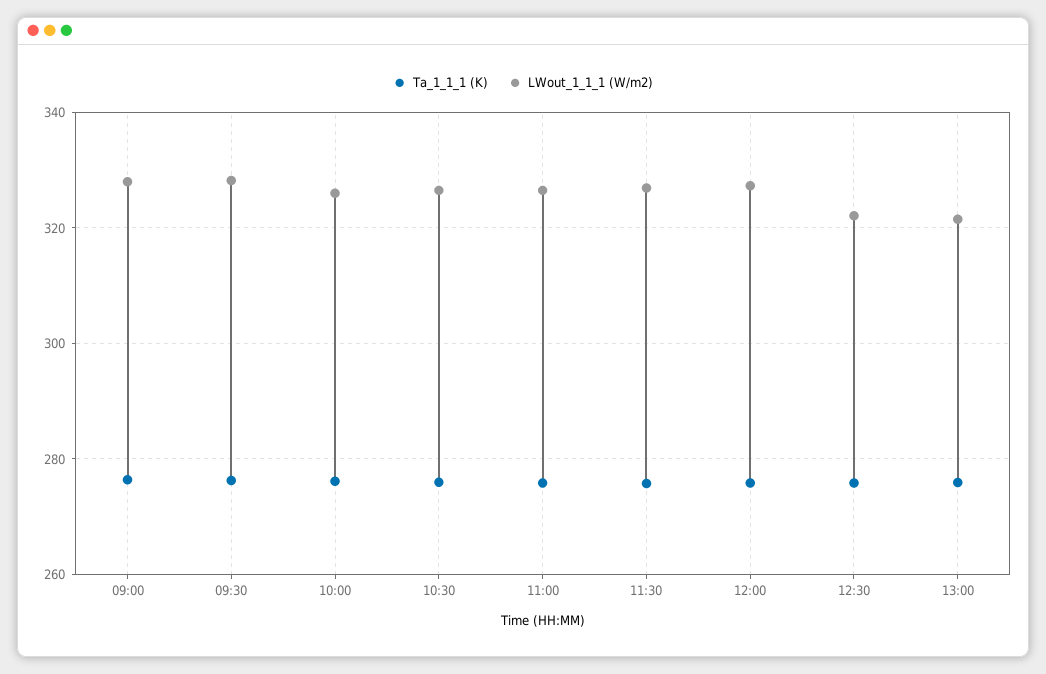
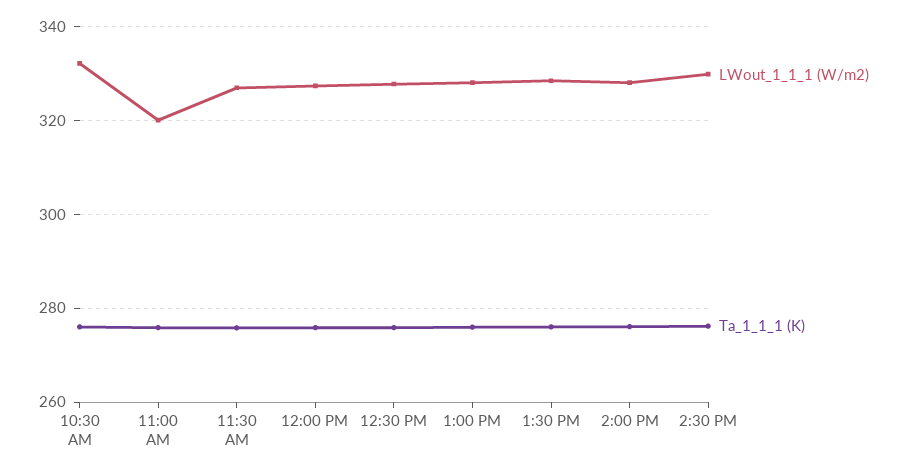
Ta_1_1_1 (K), 09:00: 276 -> none
LWout_1_1_1 (W/m2), 09:00: 328 -> none
Ta_1_1_1 (K), 09:30: 276 -> none
LWout_1_1_1 (W/m2), 09:30: 328 -> none
Ta_1_1_1 (K), 10:00: 276 -> none
LWout_1_1_1 (W/m2), 10:00: 326 -> none
LWout_1_1_1 (W/m2), 10:30: 326 -> 332
LWout_1_1_1 (W/m2), 11:00: 326 -> 320
LWout_1_1_1 (W/m2), 12:30: 322 -> 328
LWout_1_1_1 (W/m2), 13:00: 322 -> 328
LWout_1_1_1 (W/m2), 1:30 PM: none -> 328
Ta_1_1_1 (K), 1:30 PM: none -> 276
LWout_1_1_1 (W/m2), 2:00 PM: none -> 328
Ta_1_1_1 (K), 2:00 PM: none -> 276
LWout_1_1_1 (W/m2), 2:30 PM: none -> 330
Ta_1_1_1 (K), 2:30 PM: none -> 276

